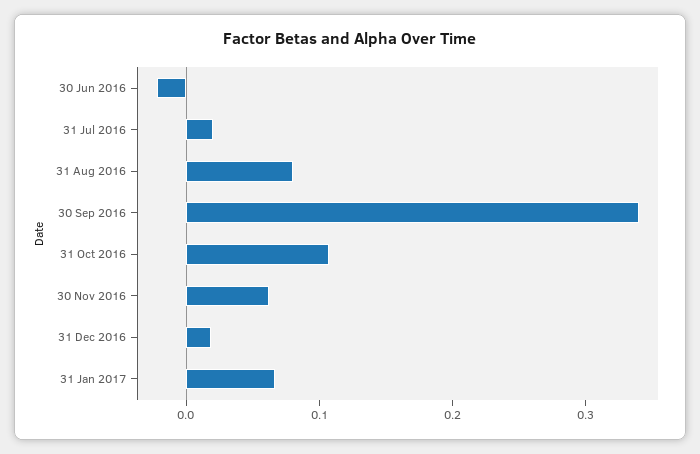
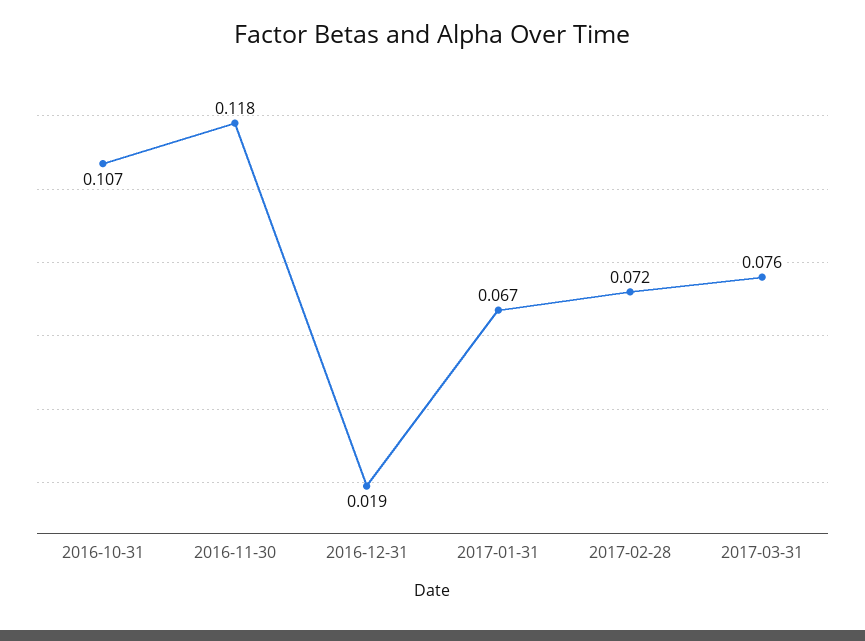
30 Jun 2016: -0.02 -> none
31 Jul 2016: 0.02 -> none
31 Aug 2016: 0.08 -> none
30 Sep 2016: 0.34 -> none
30 Nov 2016: 0.06 -> 0.118
2017-02-28: none -> 0.072
2017-03-31: none -> 0.076

